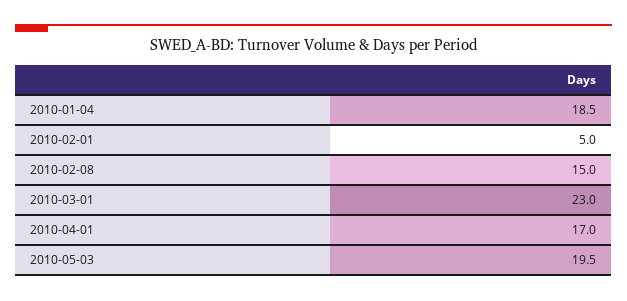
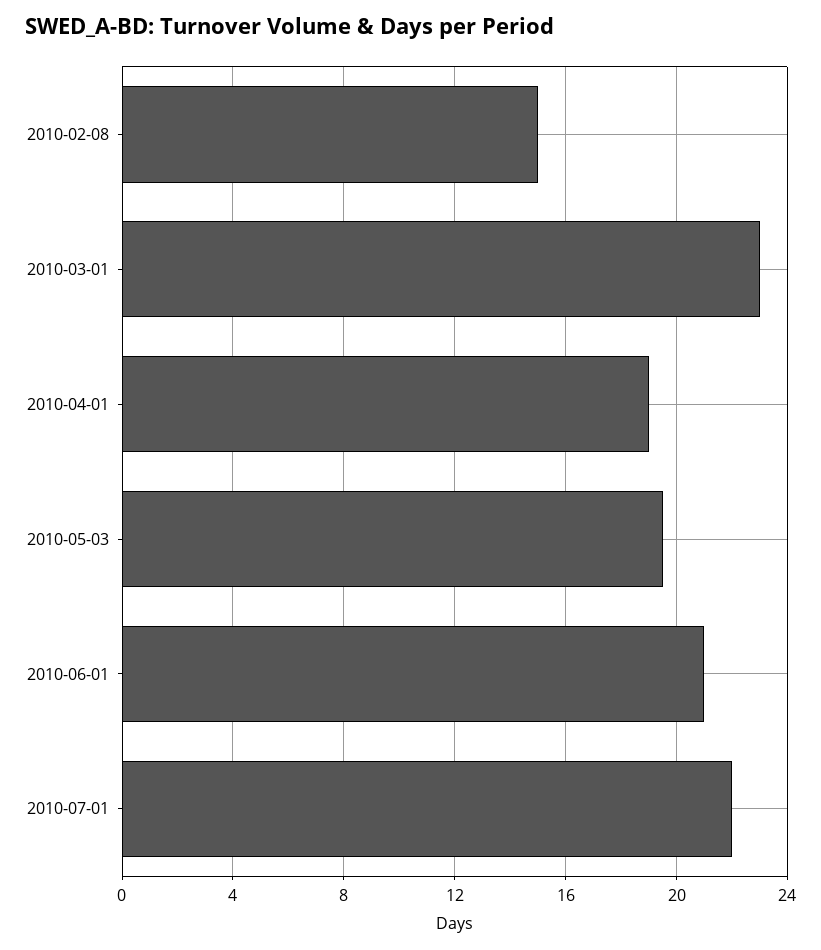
2010-01-04: 18.5 -> none
2010-02-01: 5 -> none
2010-04-01: 17 -> 19
2010-06-01: none -> 21
2010-07-01: none -> 22

